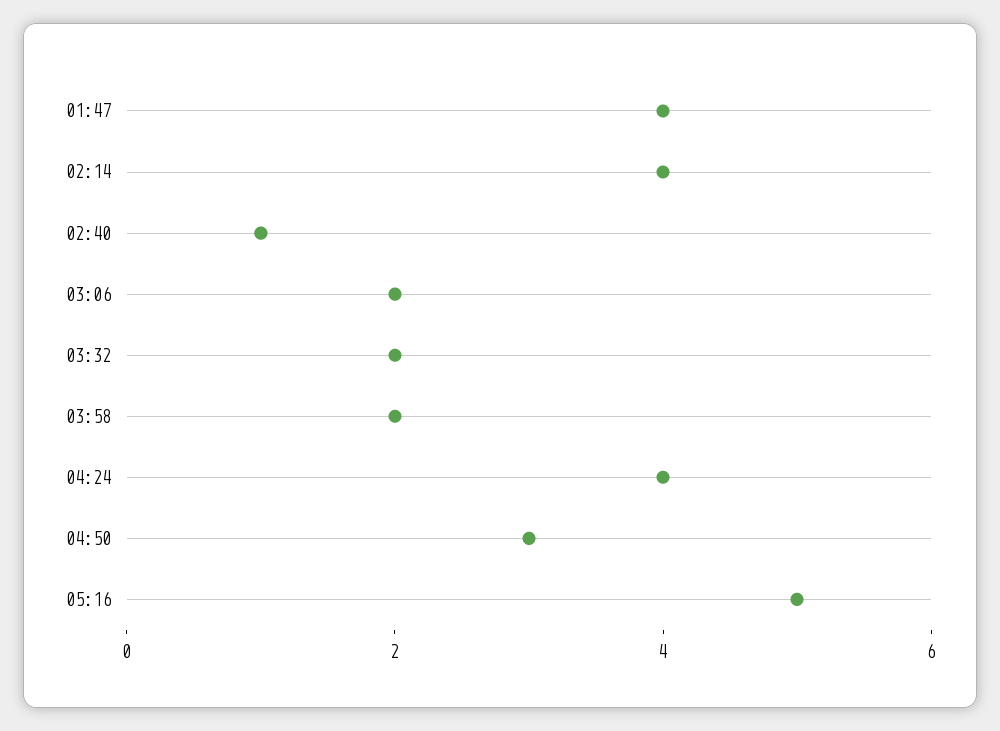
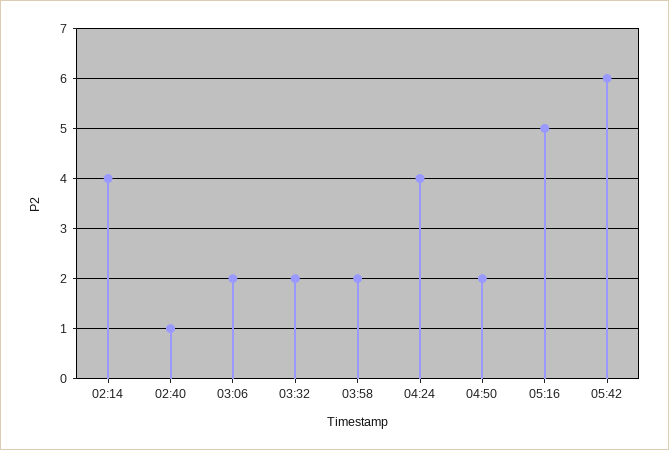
01:47: 4 -> none
04:50: 3 -> 2
05:42: none -> 6

